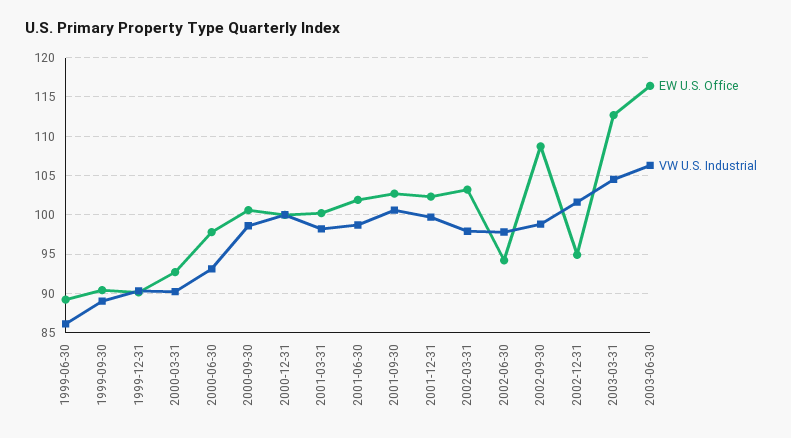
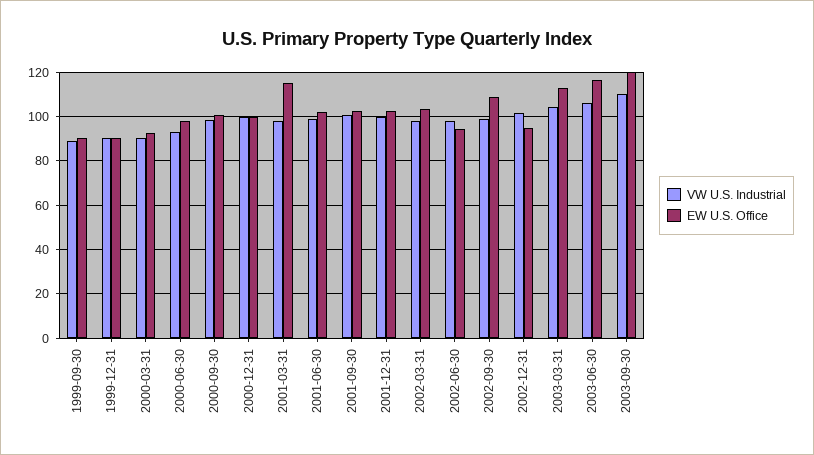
EW U.S. Office, 1999-06-30: 89 -> none
VW U.S. Industrial, 1999-06-30: 86 -> none
EW U.S. Office, 2001-03-31: 100 -> 115
VW U.S. Industrial, 2003-09-30: none -> 110
EW U.S. Office, 2003-09-30: none -> 120

